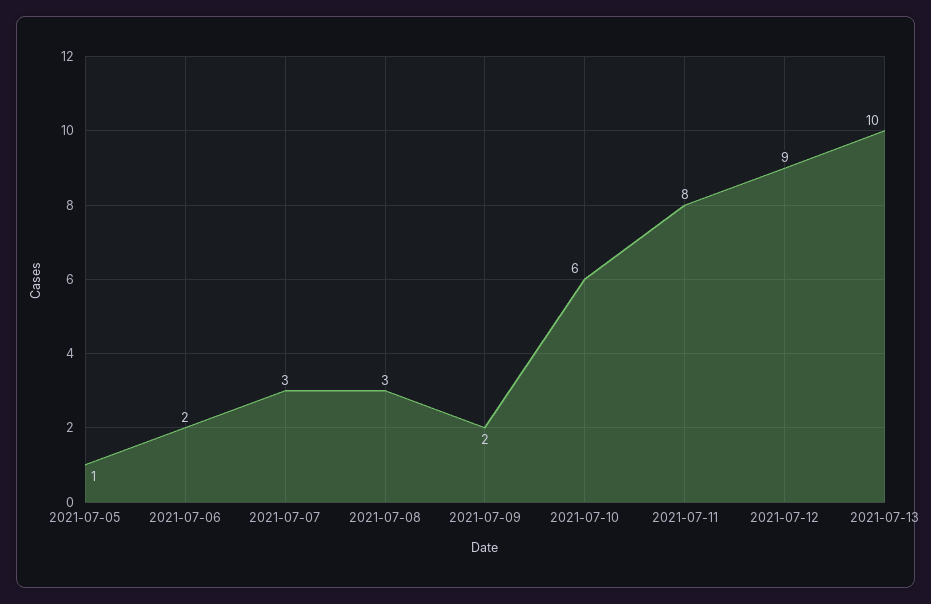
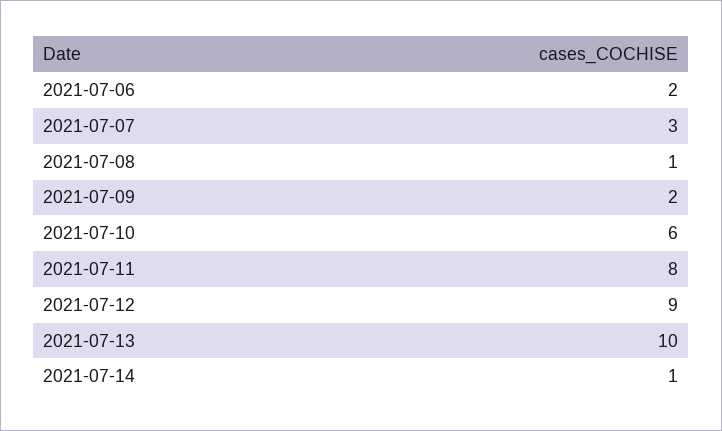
2021-07-05: 1 -> none
2021-07-08: 3 -> 1
2021-07-14: none -> 1

